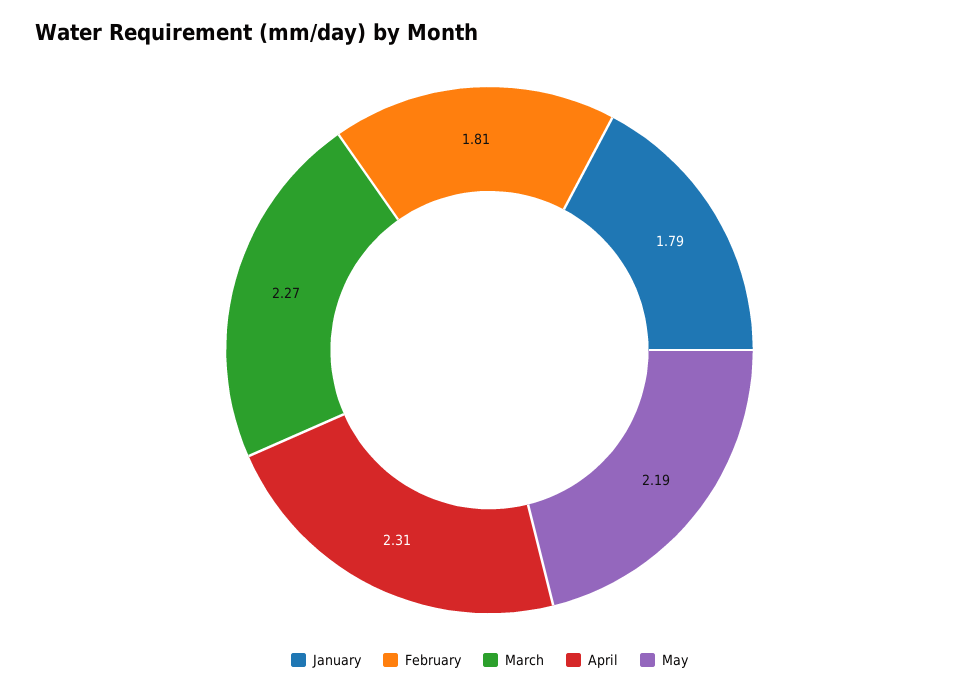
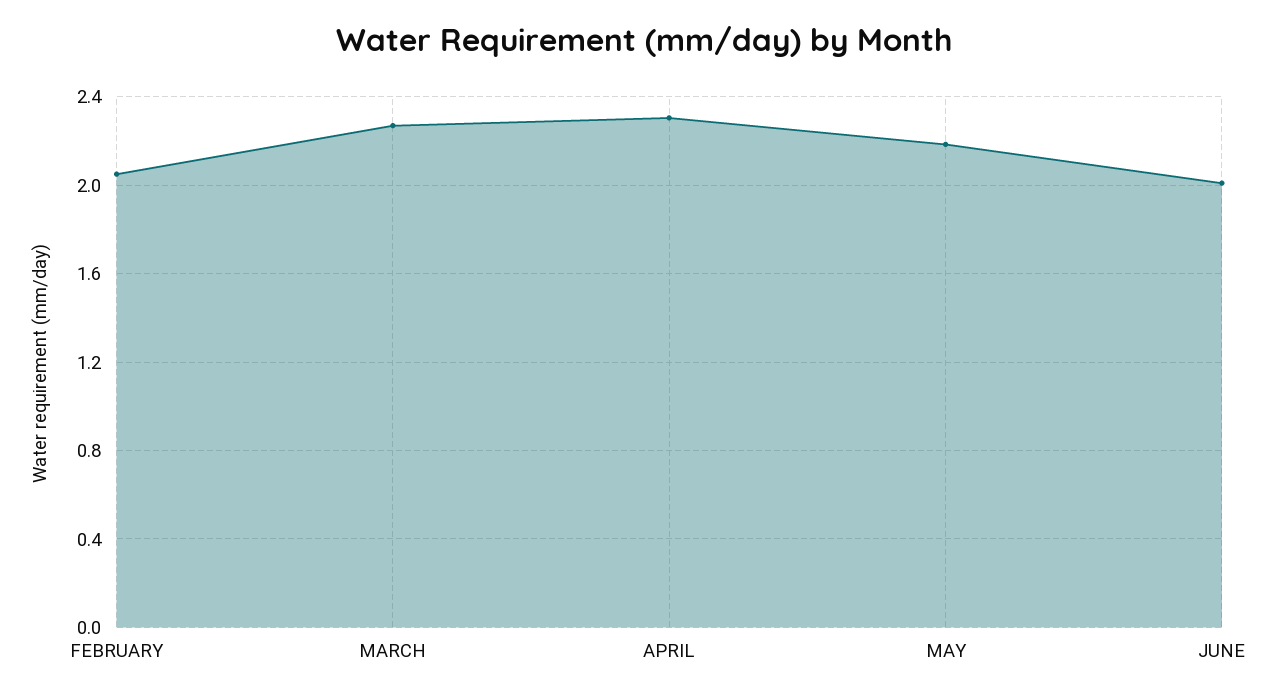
January: 1.79 -> none
February: 1.81 -> 2.05
JUNE: none -> 2

